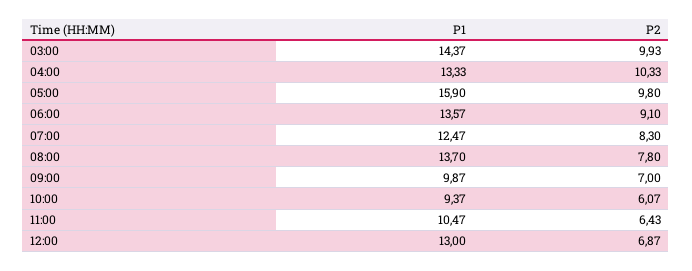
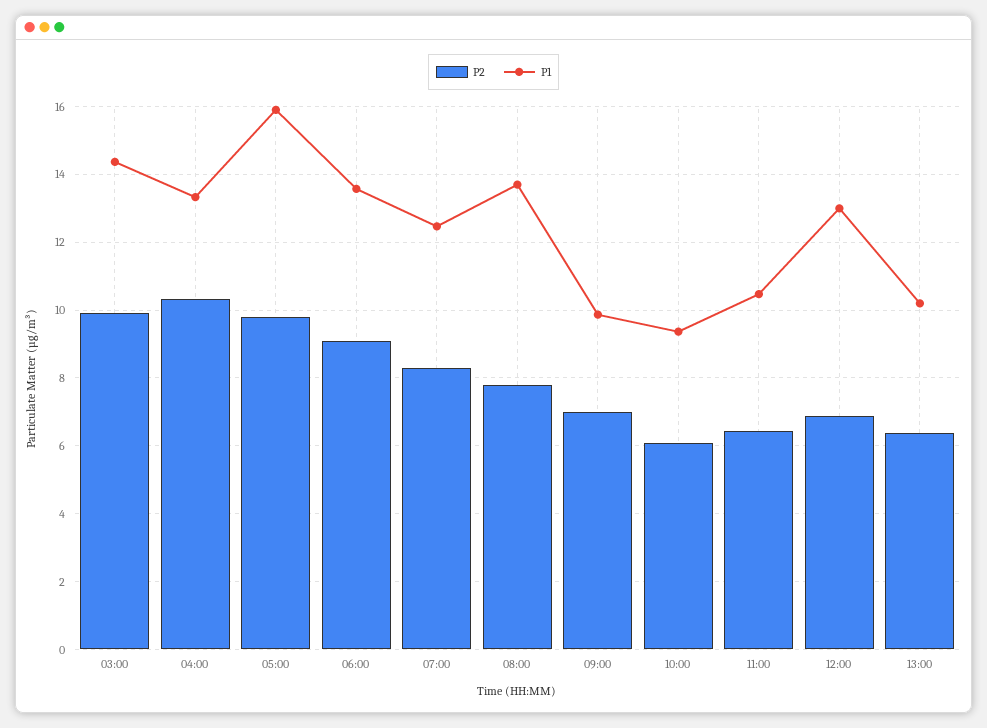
P2, 13:00: none -> 6.4
P1, 13:00: none -> 10.2

